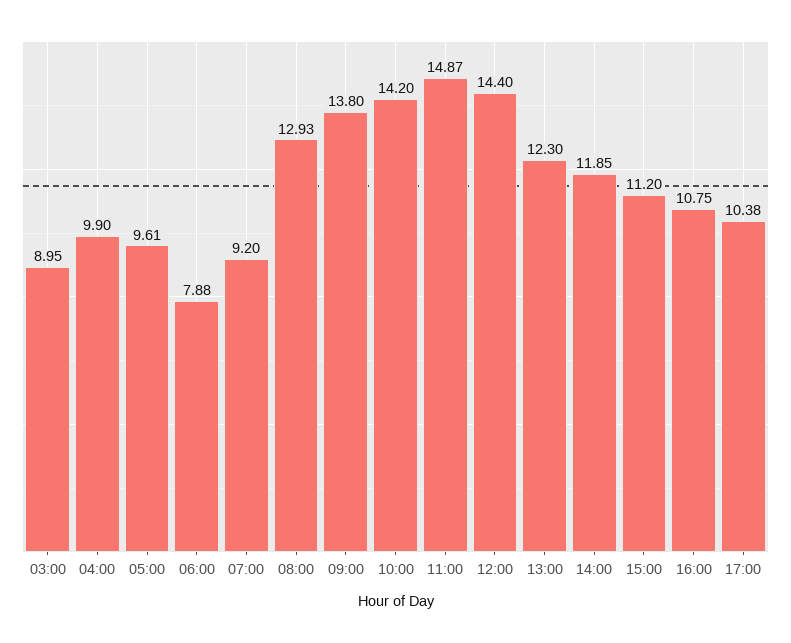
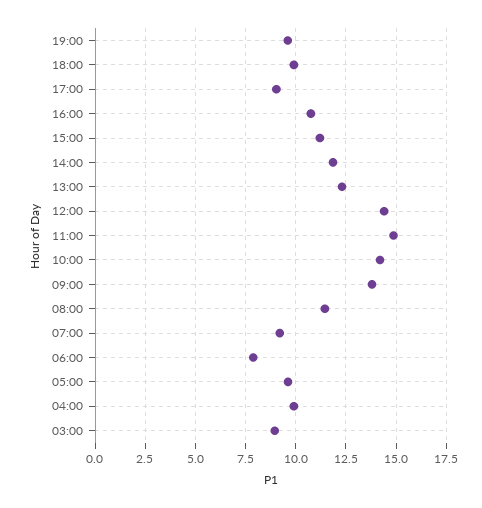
08:00: 12.93 -> 11.5
17:00: 10.38 -> 9
19:00: none -> 9.5
18:00: none -> 10

